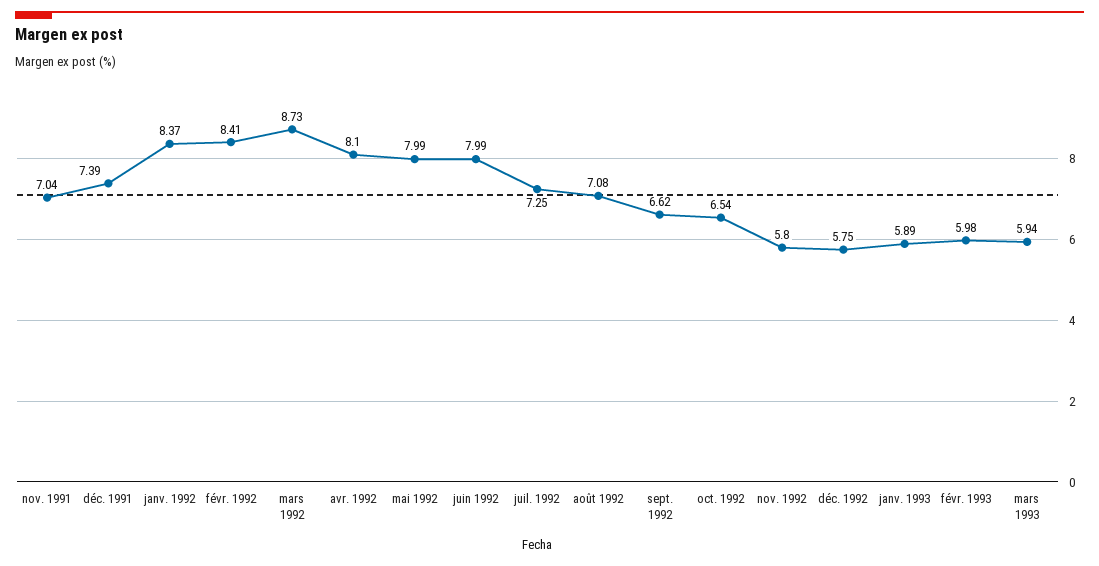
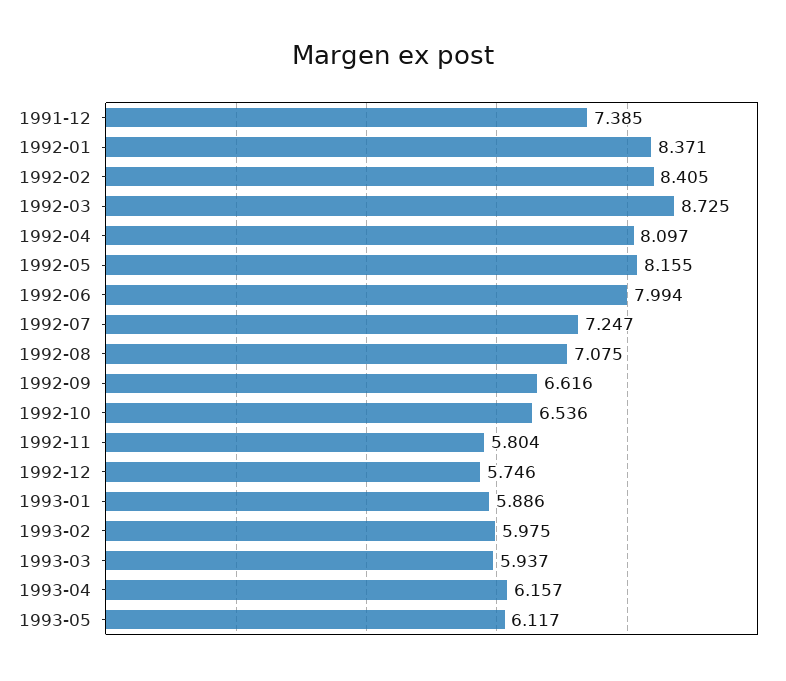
nov. 1991: 7.04 -> none
mai 1992: 7.99 -> 8.155
1993-04: none -> 6.157
1993-05: none -> 6.117

